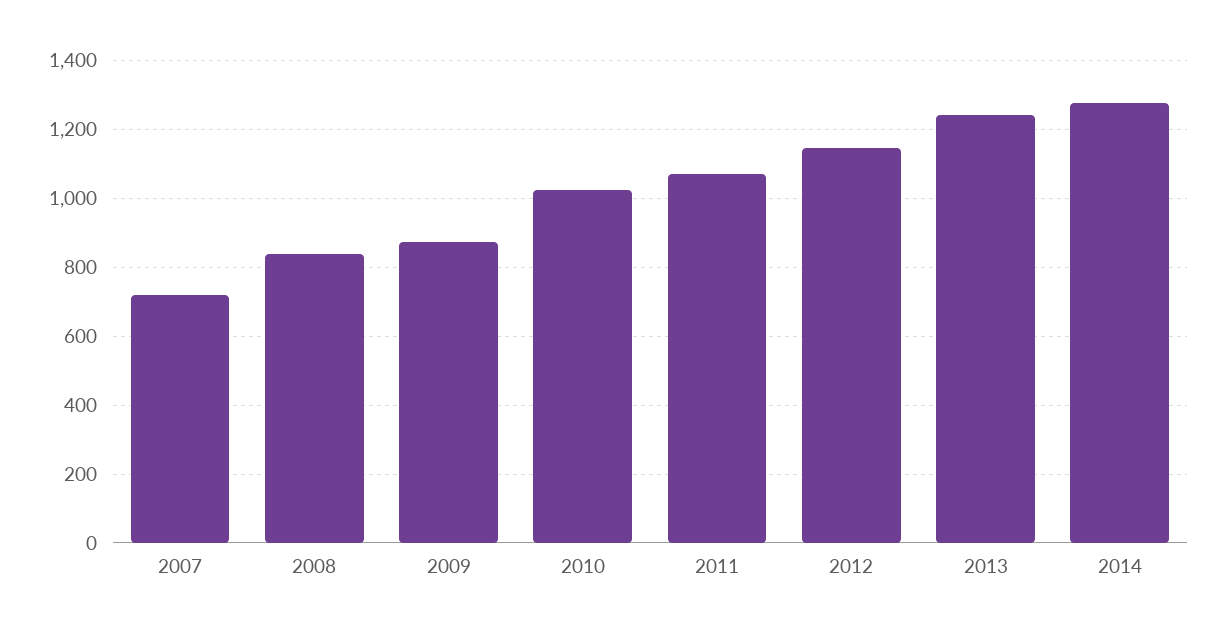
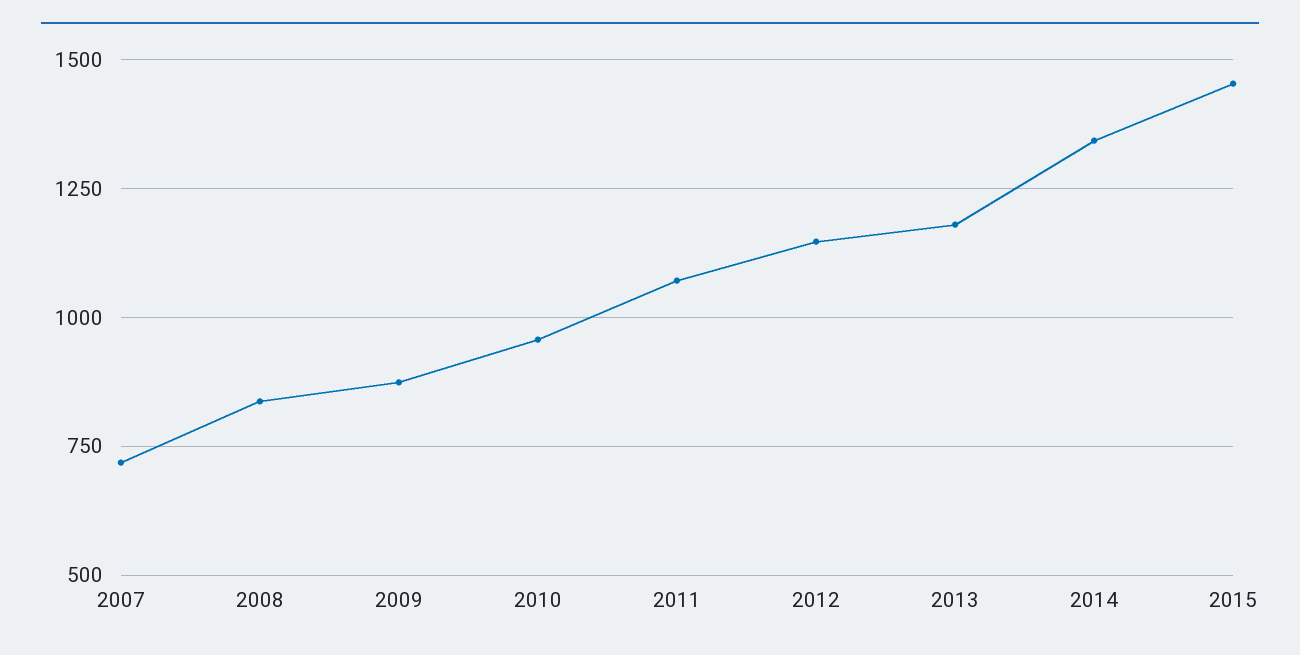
2010: 1020 -> 950
2013: 1240 -> 1175
2014: 1280 -> 1350
2015: none -> 1450

